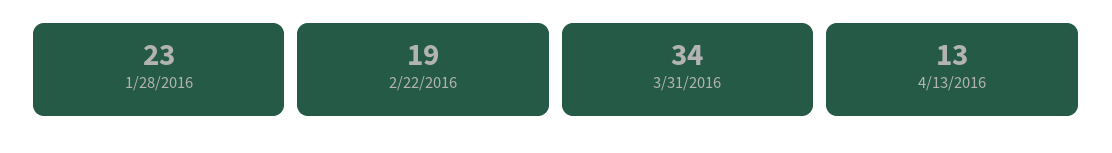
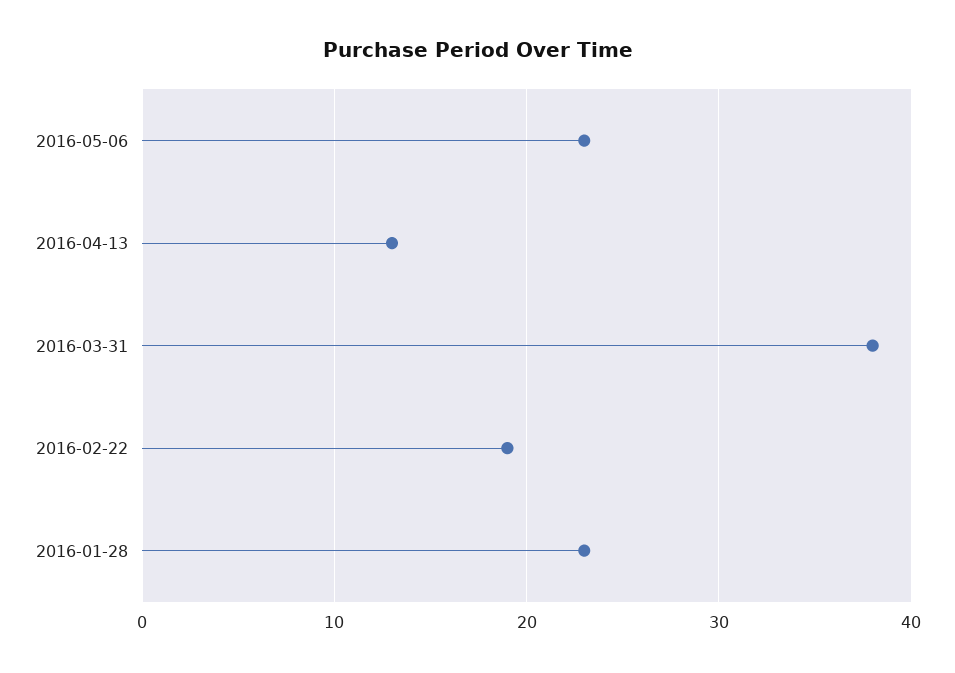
3/31/2016: 34 -> 38
2016-05-06: none -> 23

